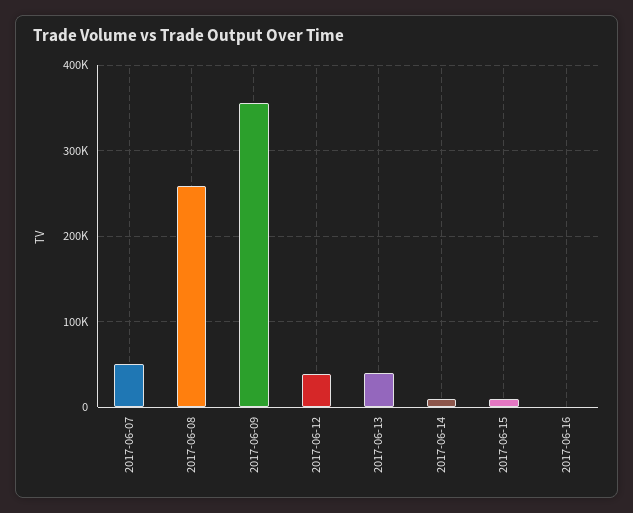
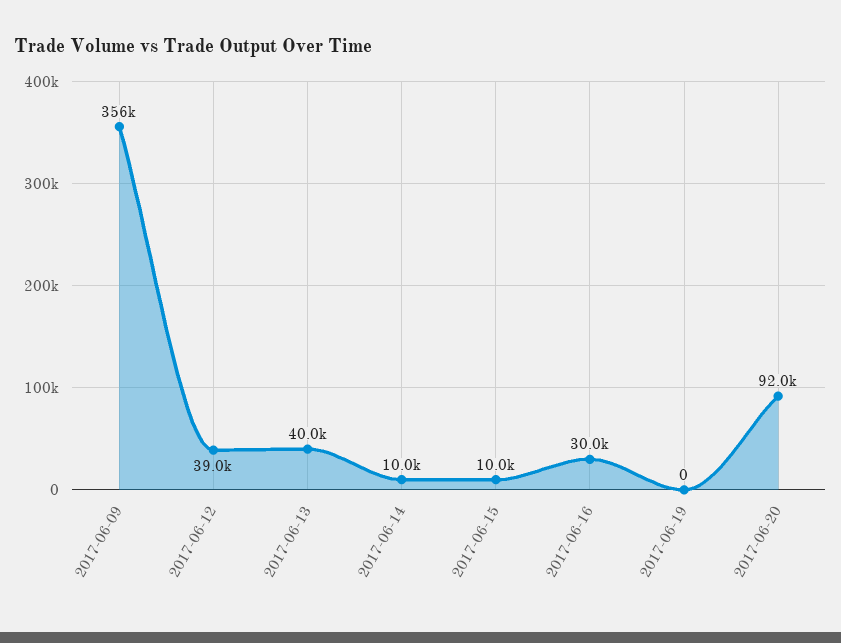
2017-06-07: 50000 -> none
2017-06-08: 260000 -> none
2017-06-16: 0 -> 30000
2017-06-19: none -> 0
2017-06-20: none -> 92000

